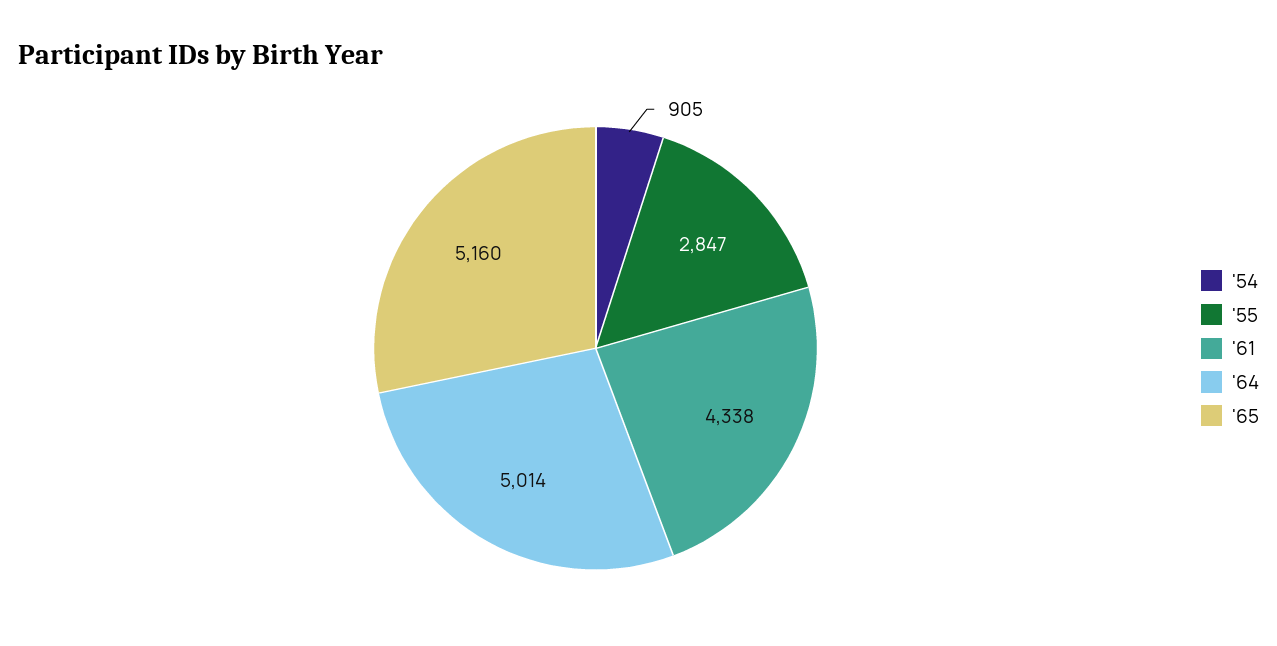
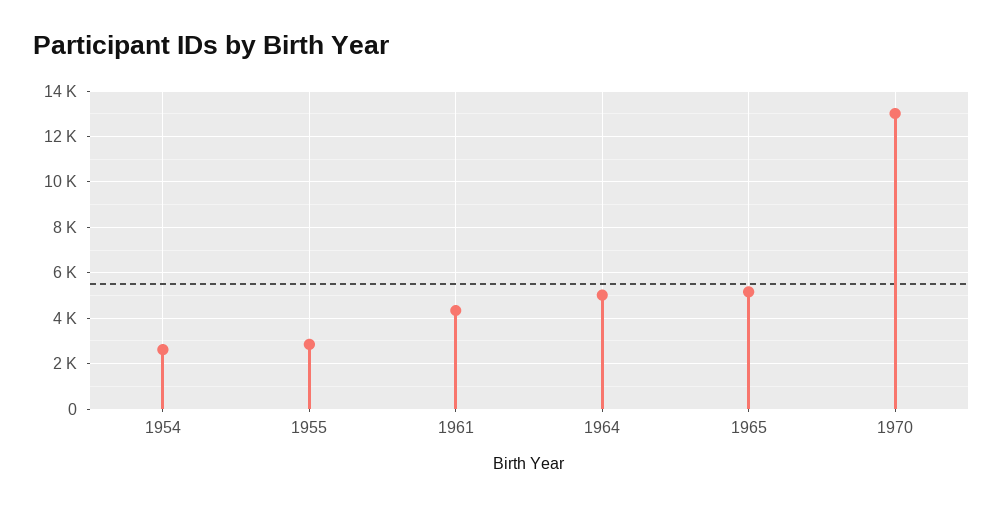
'54: 905 -> 2500
1970: none -> 13000

